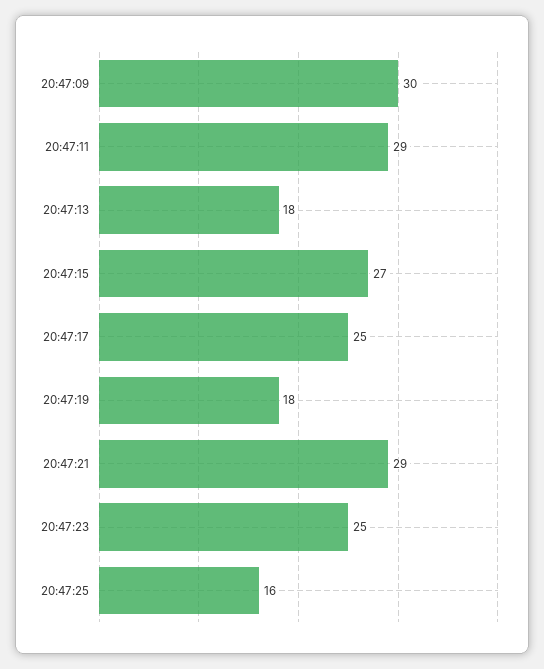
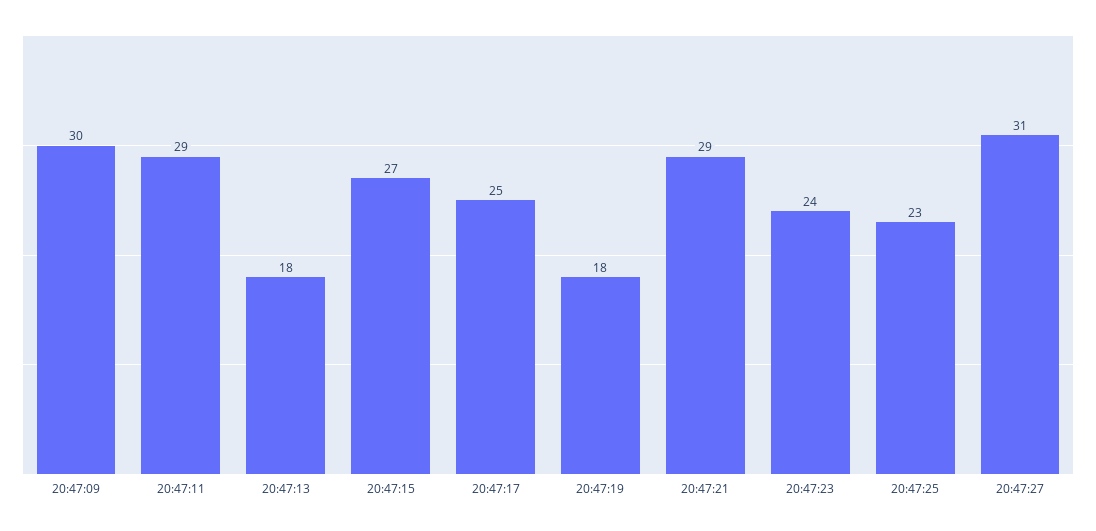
20:47:23: 25 -> 24
20:47:25: 16 -> 23
20:47:27: none -> 31

